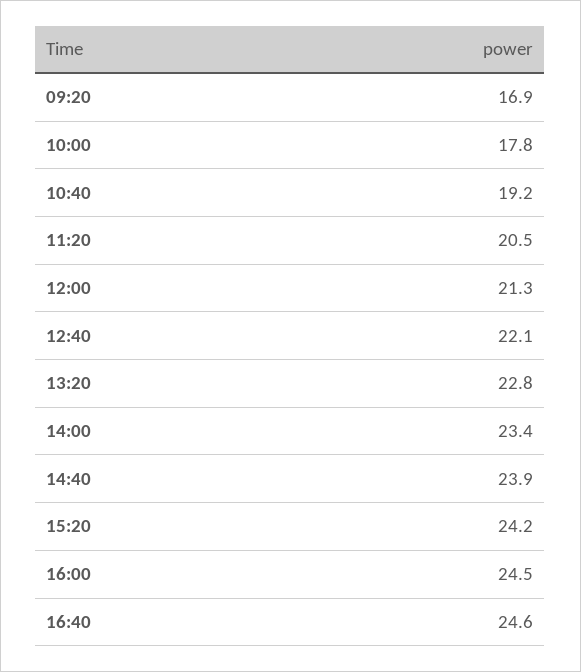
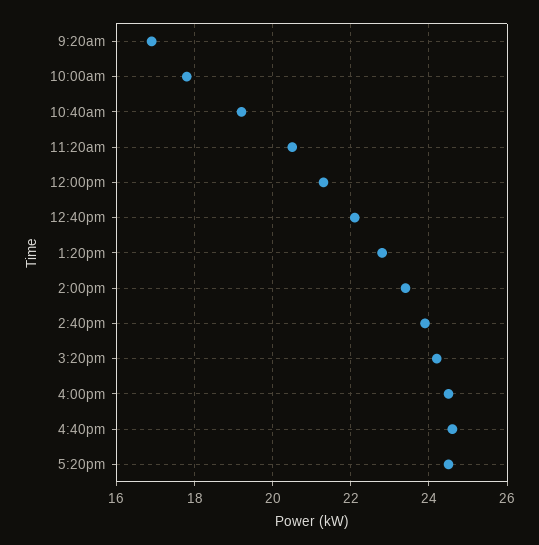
5:20pm: none -> 24.5

